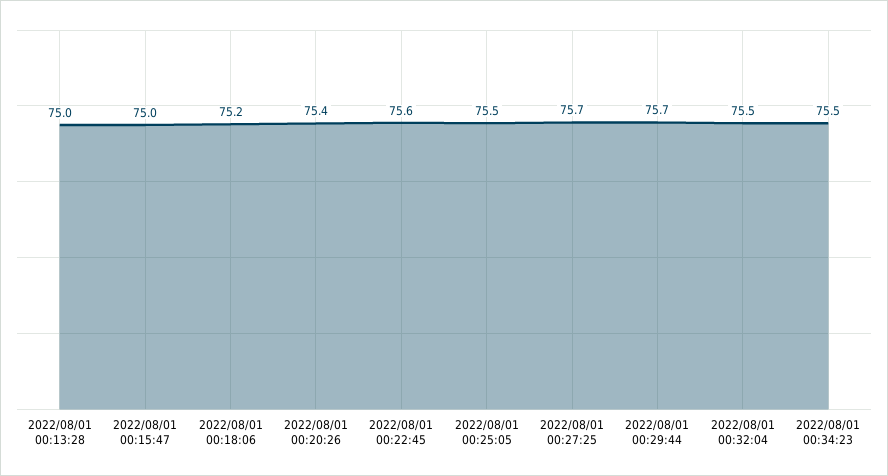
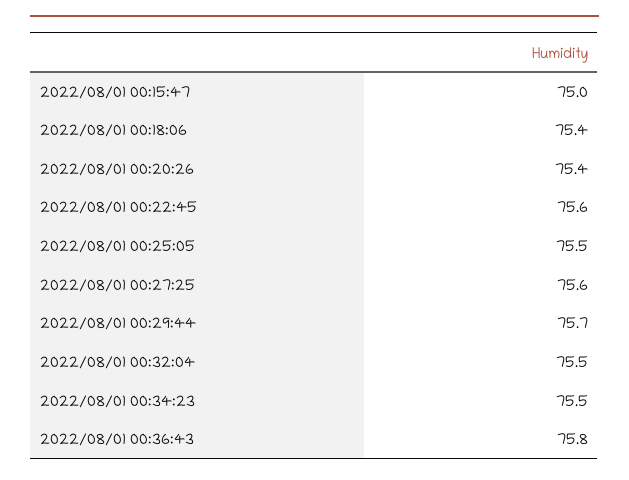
2022/08/01 00:13:28: 75 -> none
2022/08/01 00:18:06: 75.2 -> 75.4
2022/08/01 00:27:25: 75.7 -> 75.6
2022/08/01 00:36:43: none -> 75.8

